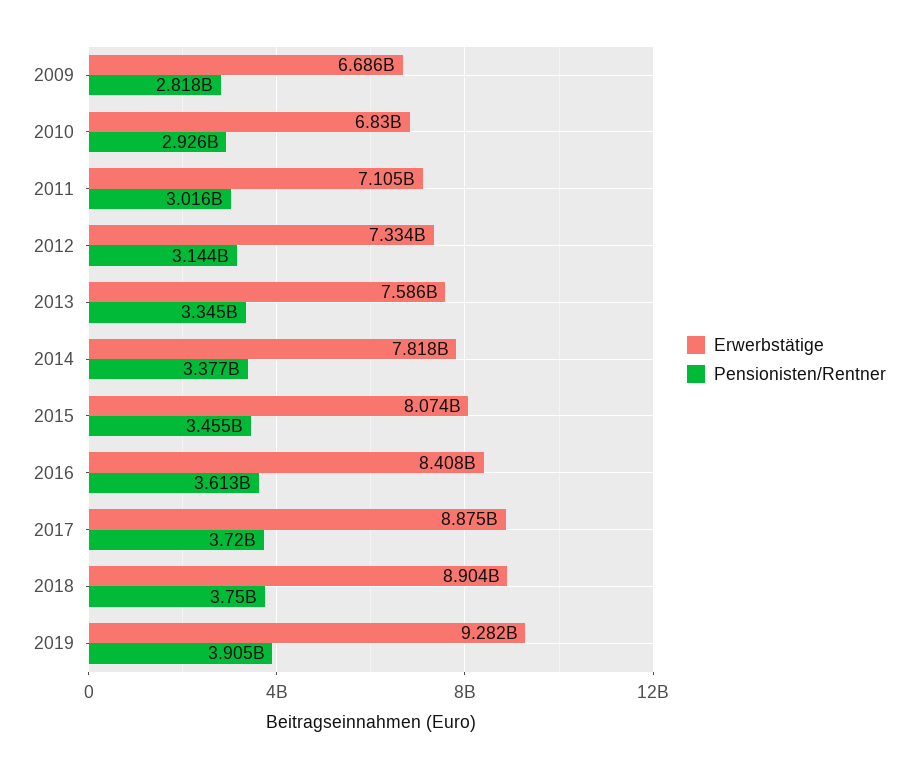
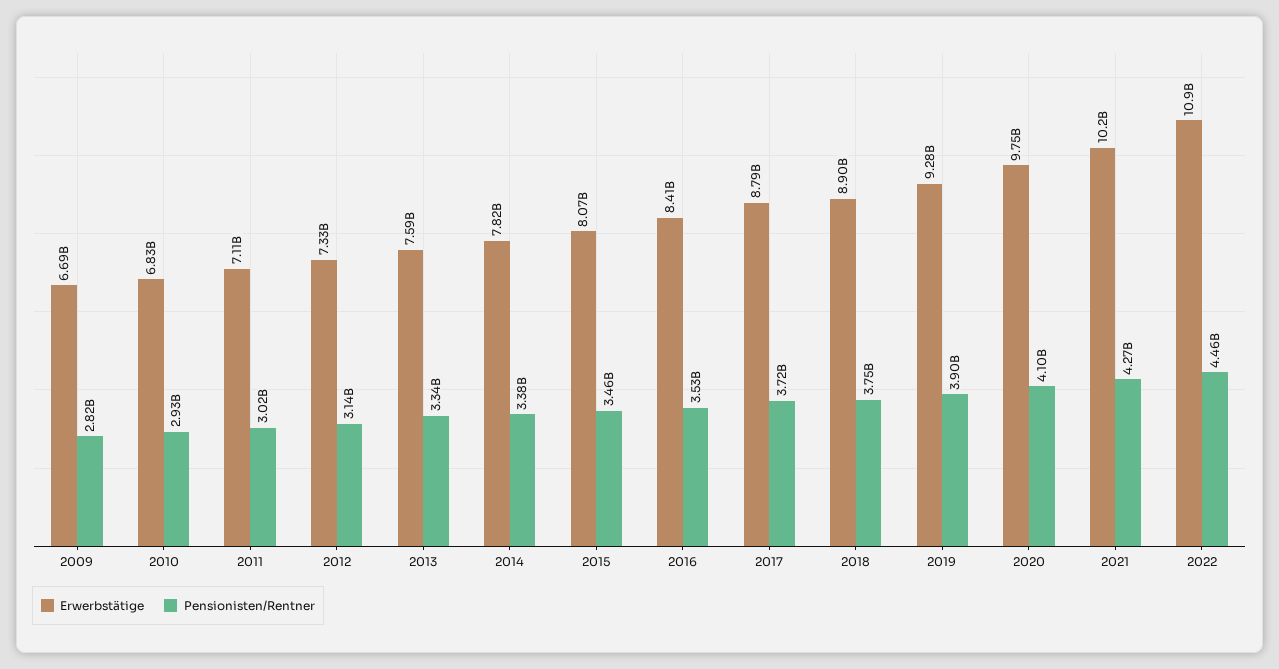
Pensionisten/Rentner, 2016: 3613000000 -> 3530000000
Erwerbstätige, 2017: 8875000000 -> 8790000000
Erwerbstätige, 2020: none -> 9750000000
Pensionisten/Rentner, 2020: none -> 4100000000
Erwerbstätige, 2021: none -> 10200000000
Pensionisten/Rentner, 2021: none -> 4270000000
Erwerbstätige, 2022: none -> 10900000000
Pensionisten/Rentner, 2022: none -> 4460000000

